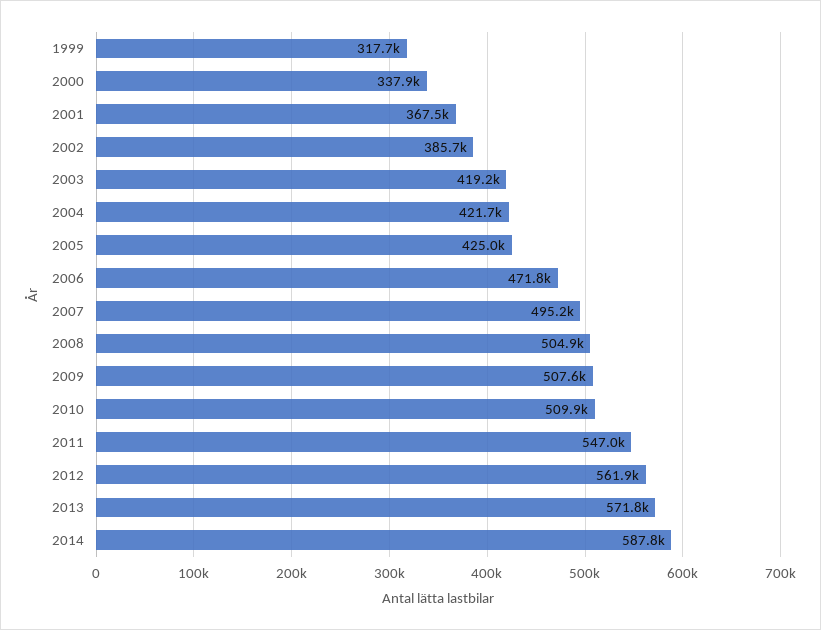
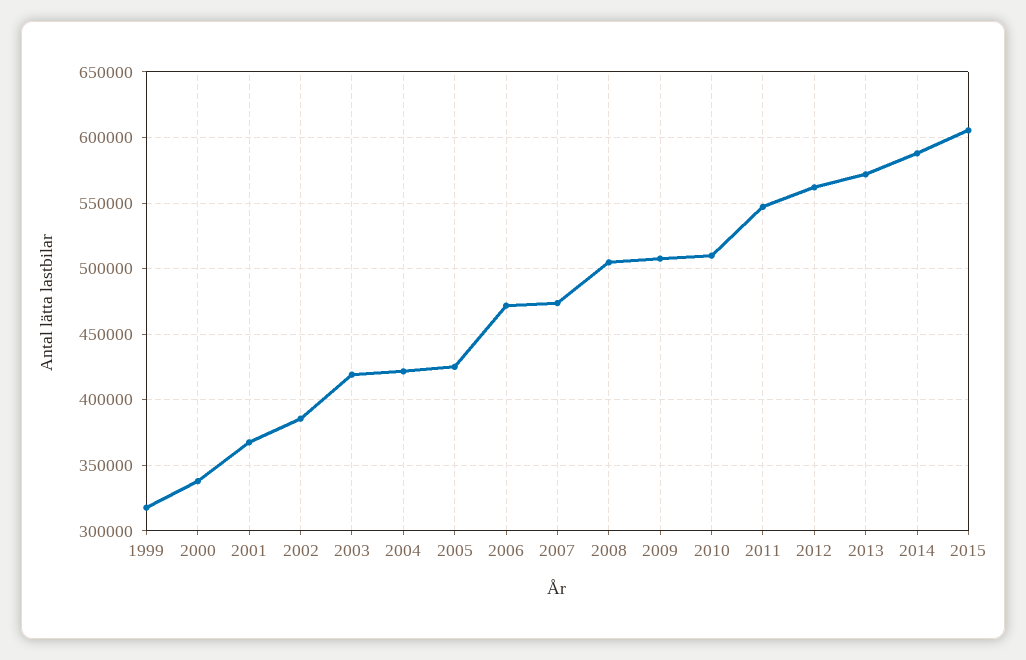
2007: 495200 -> 475000
2015: none -> 605000

